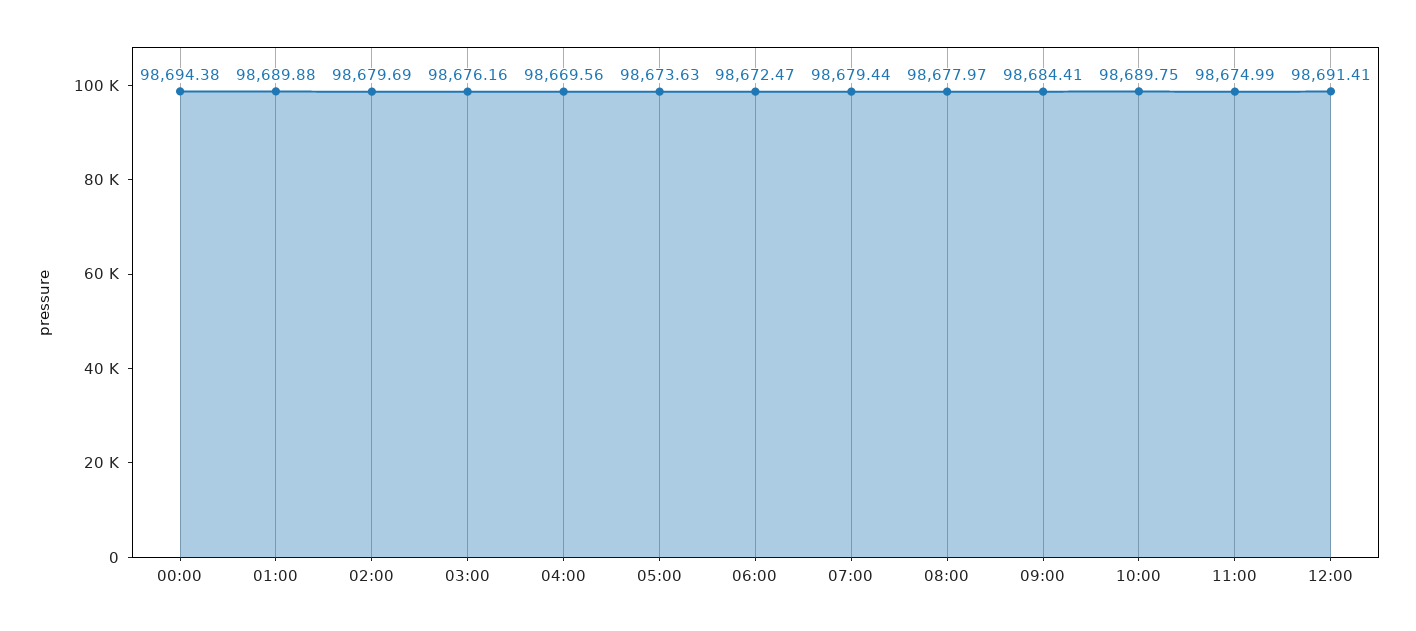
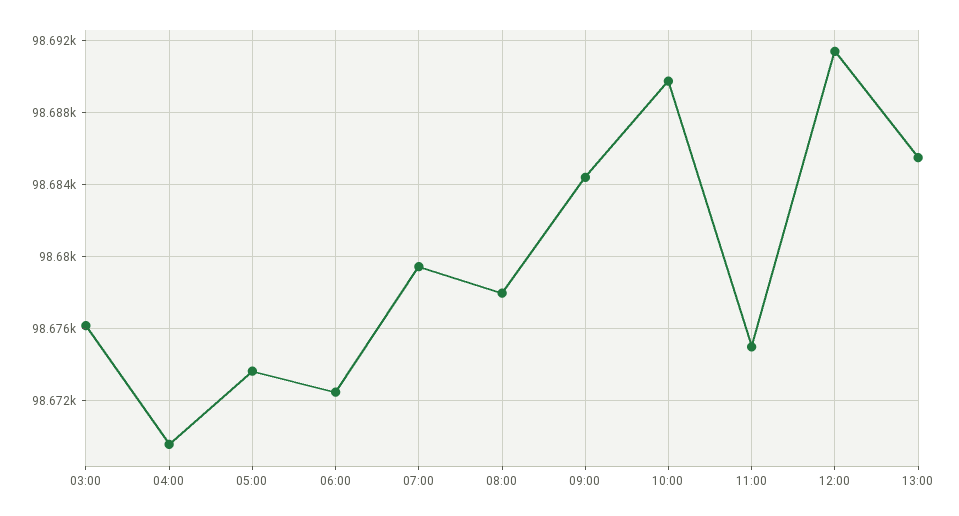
00:00: 98694.38 -> none
01:00: 98689.88 -> none
02:00: 98679.69 -> none
13:00: none -> 98685.5

